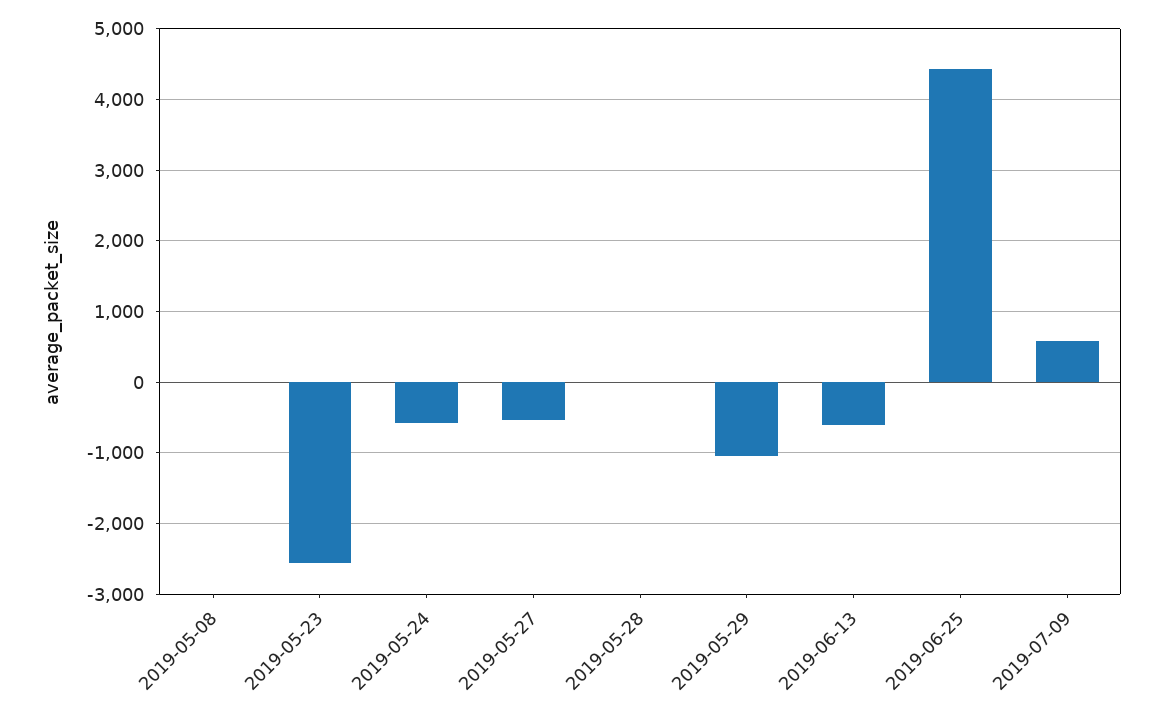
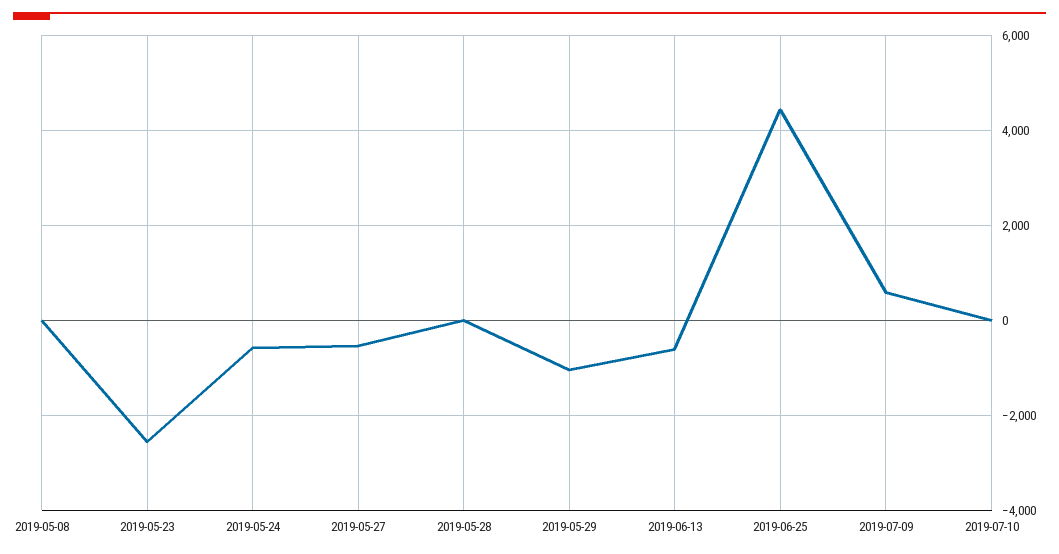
2019-07-10: none -> 0

